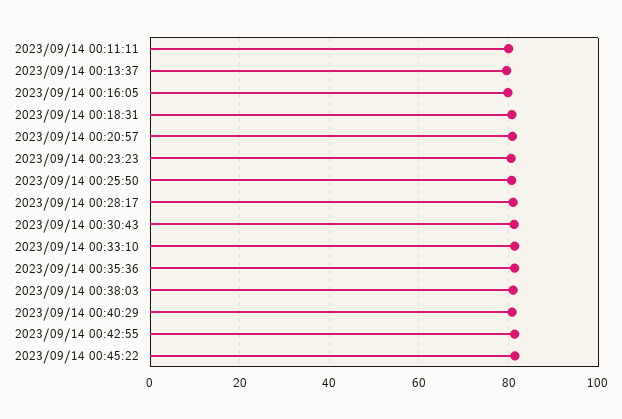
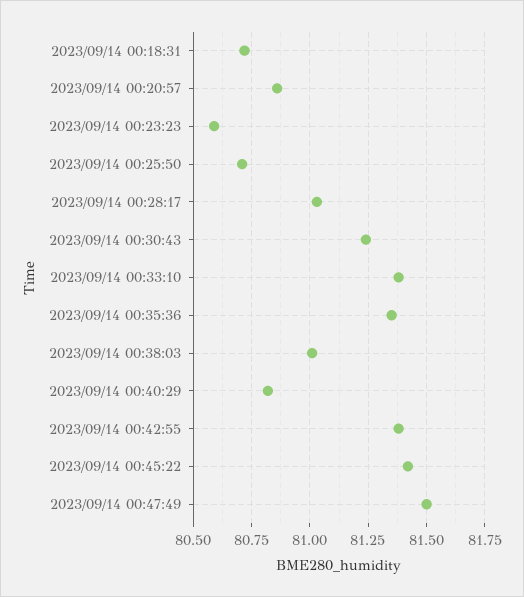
2023/09/14 00:11:11: 80 -> none
2023/09/14 00:13:37: 80 -> none
2023/09/14 00:16:05: 80 -> none
2023/09/14 00:47:49: none -> 81.5

